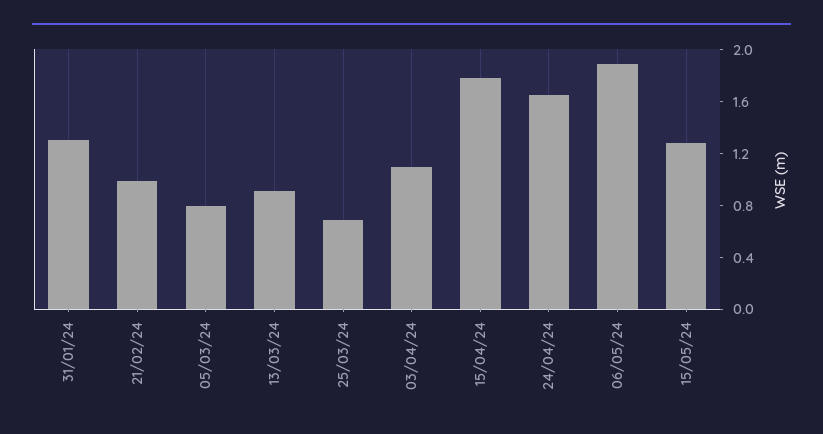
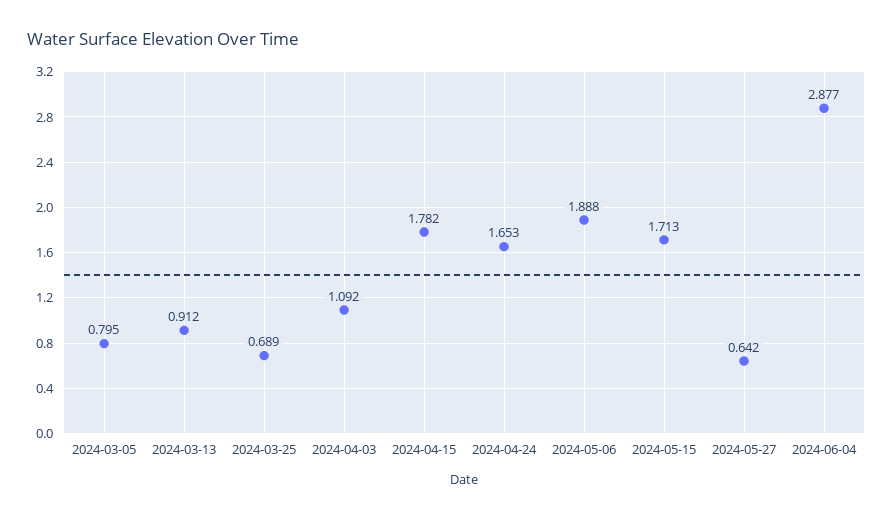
31/01/24: 1.3 -> none
21/02/24: 1 -> none
15/05/24: 1.3 -> 1.713
2024-05-27: none -> 0.642
2024-06-04: none -> 2.877

